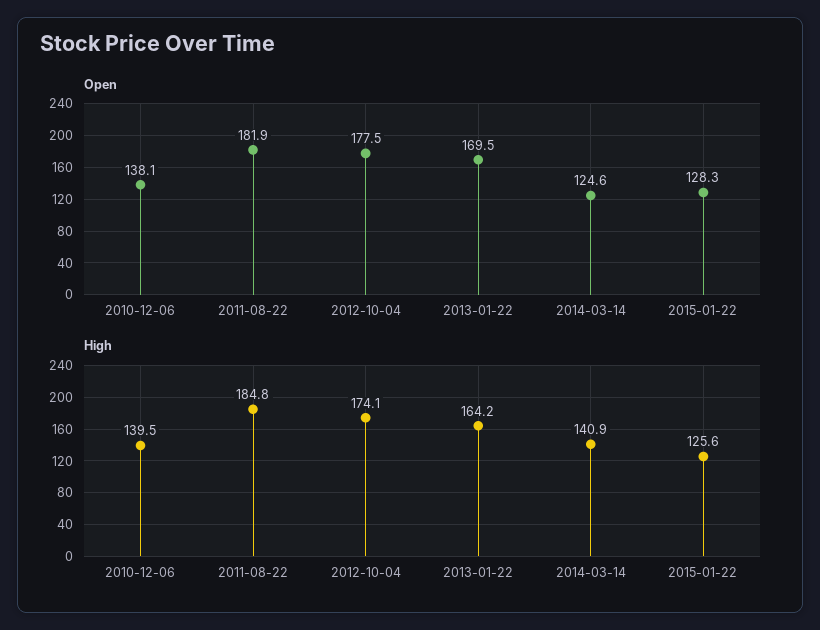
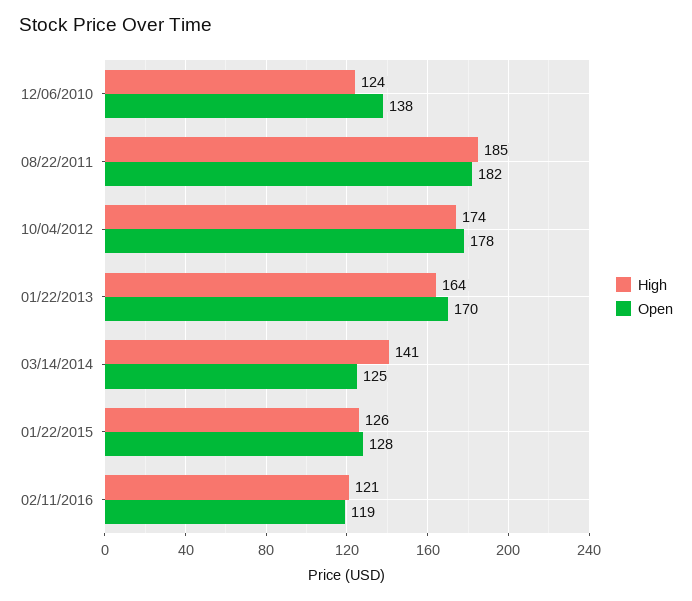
High, 2010-12-06: 139.5 -> 124
High, 02/11/2016: none -> 121
Open, 02/11/2016: none -> 119

